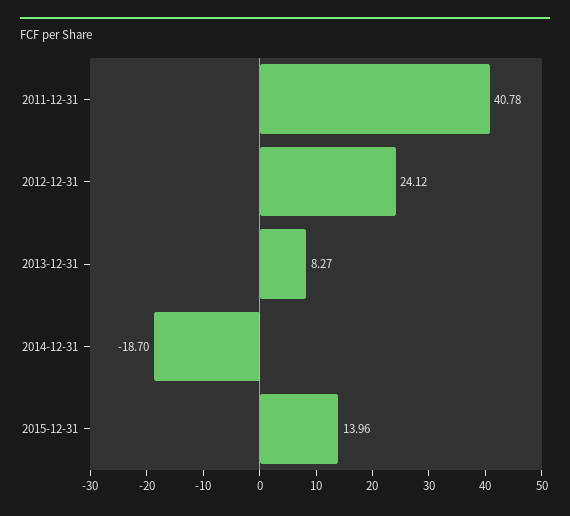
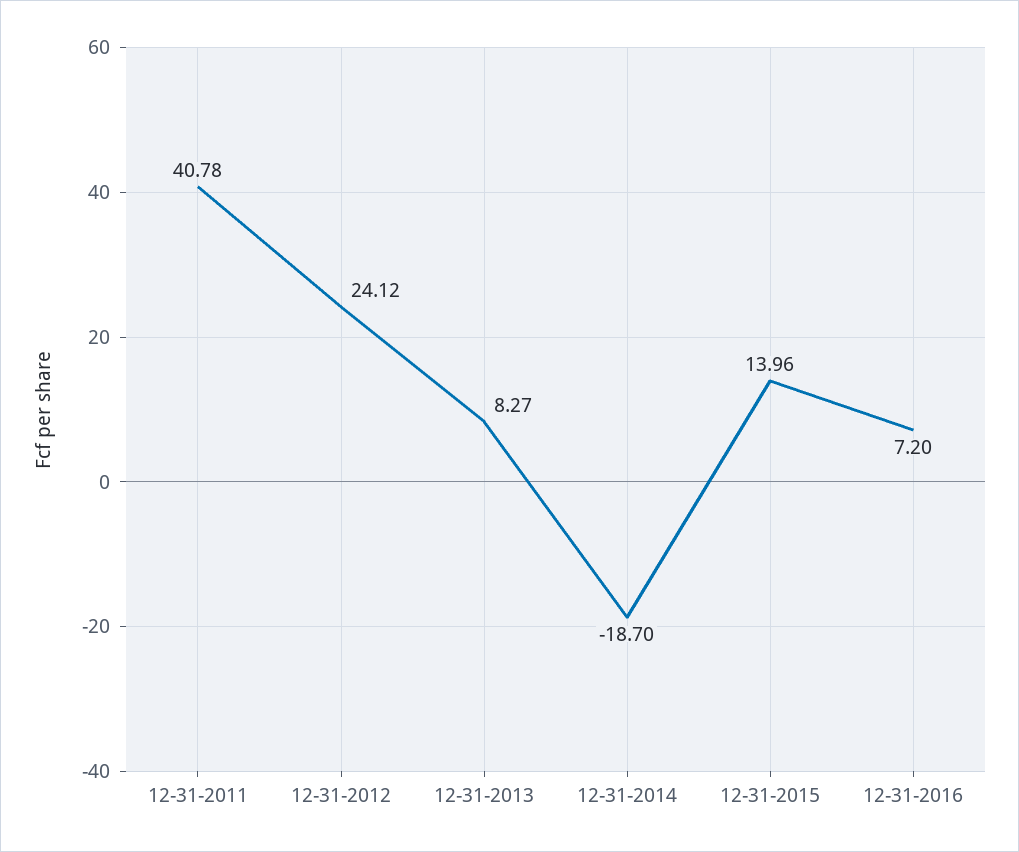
12-31-2016: none -> 7.2

